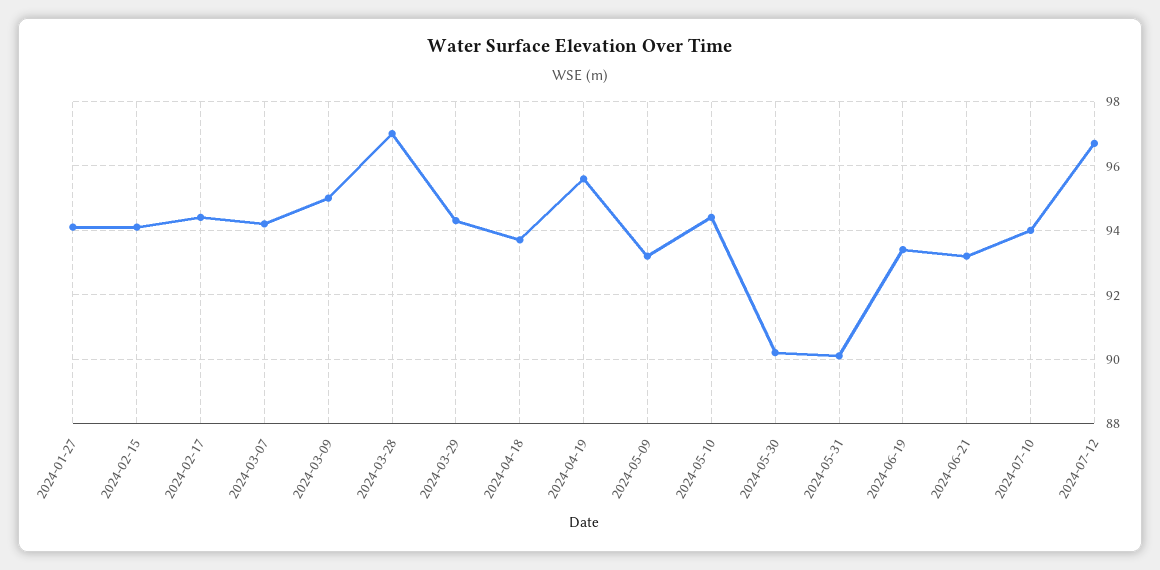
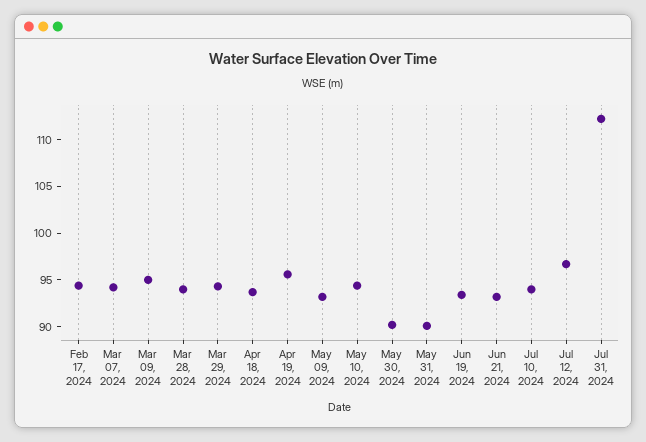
2024-01-27: 94 -> none
2024-02-15: 94 -> none
2024-03-28: 97 -> 94
Jul 31, 2024: none -> 112

